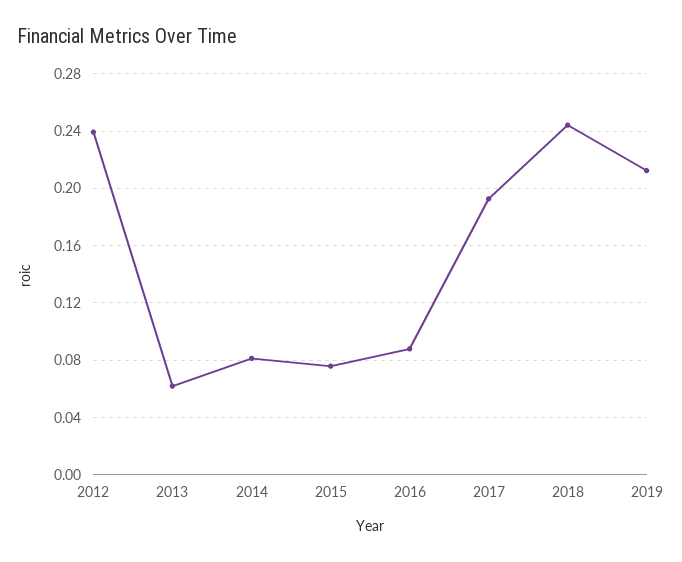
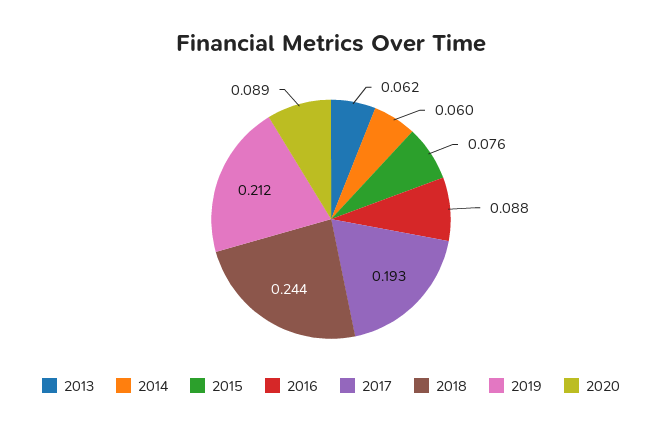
2012: 0.24 -> none
2014: 0.08 -> 0.06
2020: none -> 0.089

